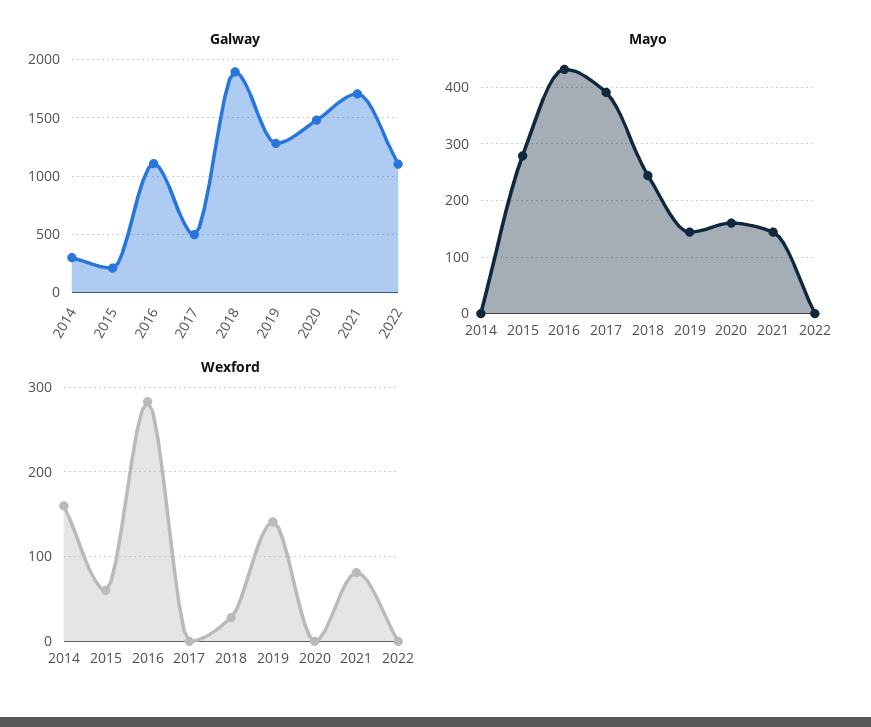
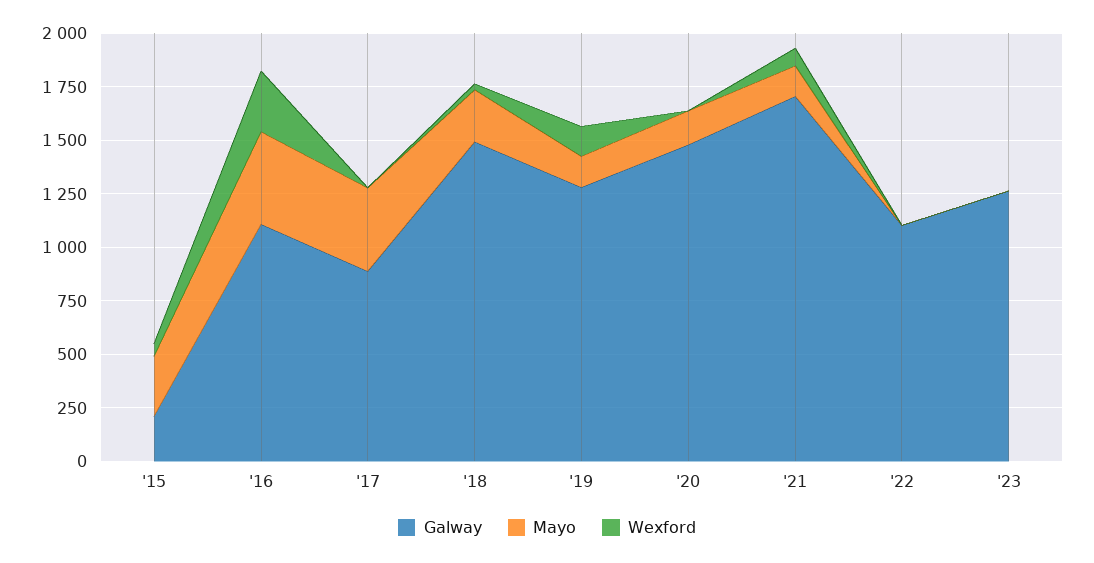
Galway, 2014: 300 -> none
Galway, 2017: 500 -> 900
Galway, 2018: 1900 -> 1500
Mayo, 2014: 0 -> none
Wexford, 2014: 160 -> none
Galway, '23: none -> 1250
Mayo, '23: none -> 0
Wexford, '23: none -> 0

